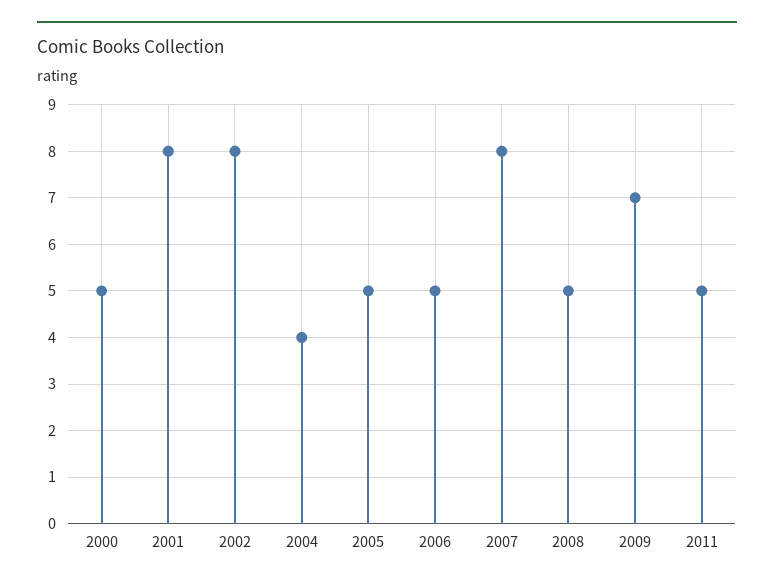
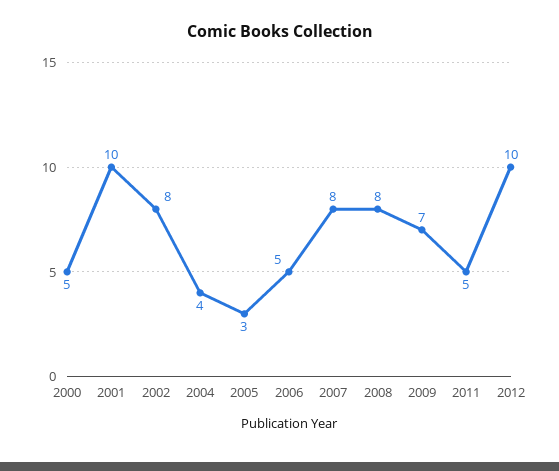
2001: 8 -> 10
2005: 5 -> 3
2008: 5 -> 8
2012: none -> 10

